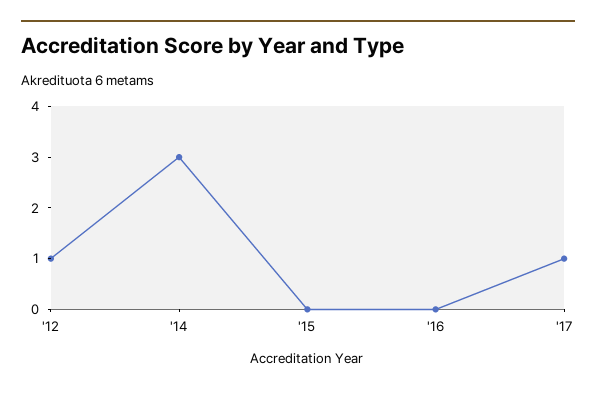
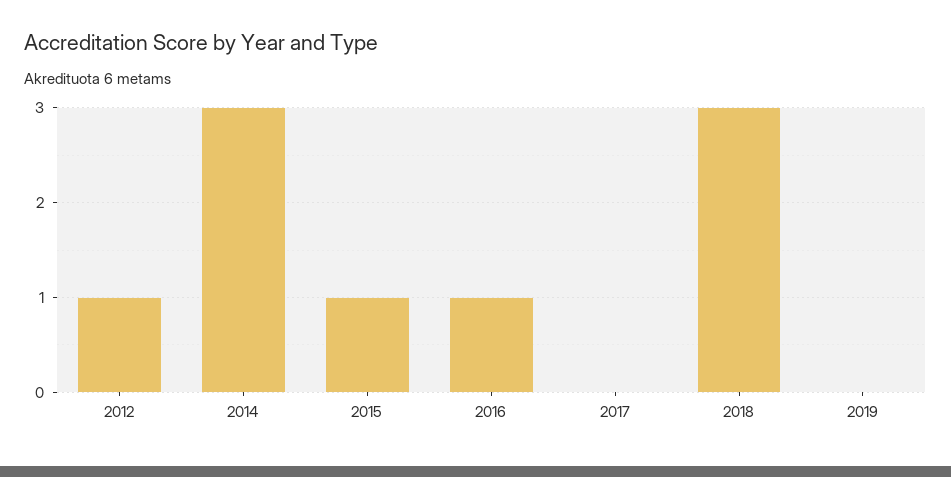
'15: 0 -> 1
'16: 0 -> 1
'17: 1 -> 0
2018: none -> 3
2019: none -> 0

